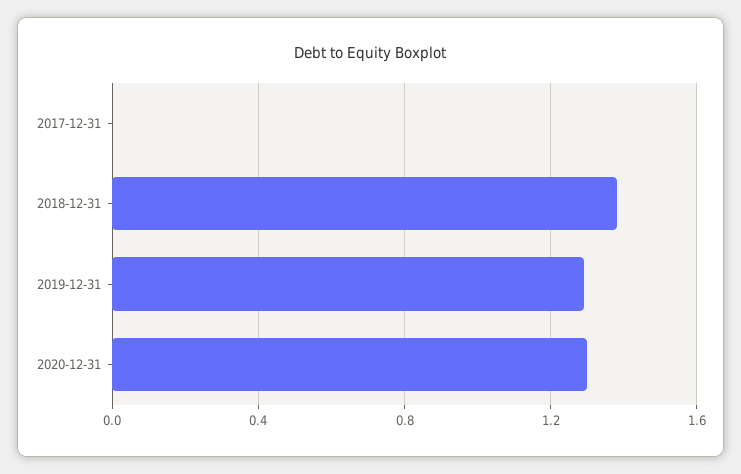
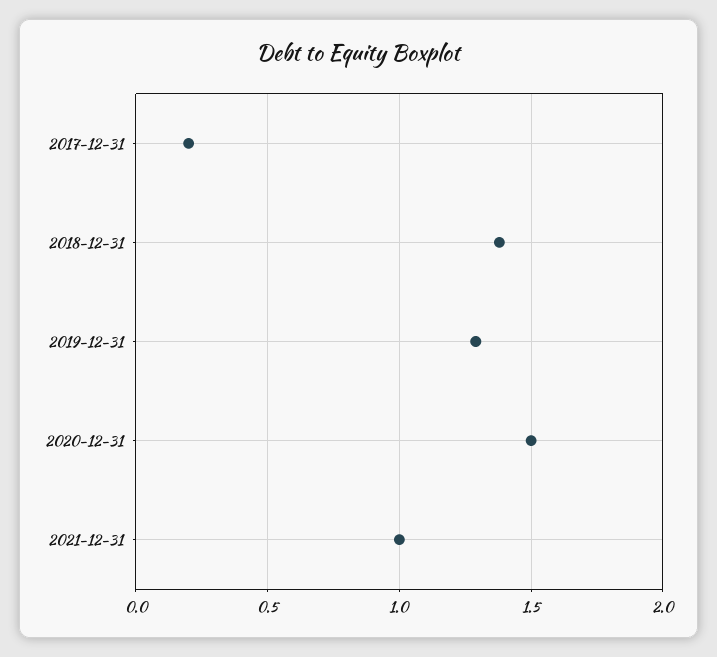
2017-12-31: 0 -> 0.2
2020-12-31: 1.3 -> 1.5
2021-12-31: none -> 1

